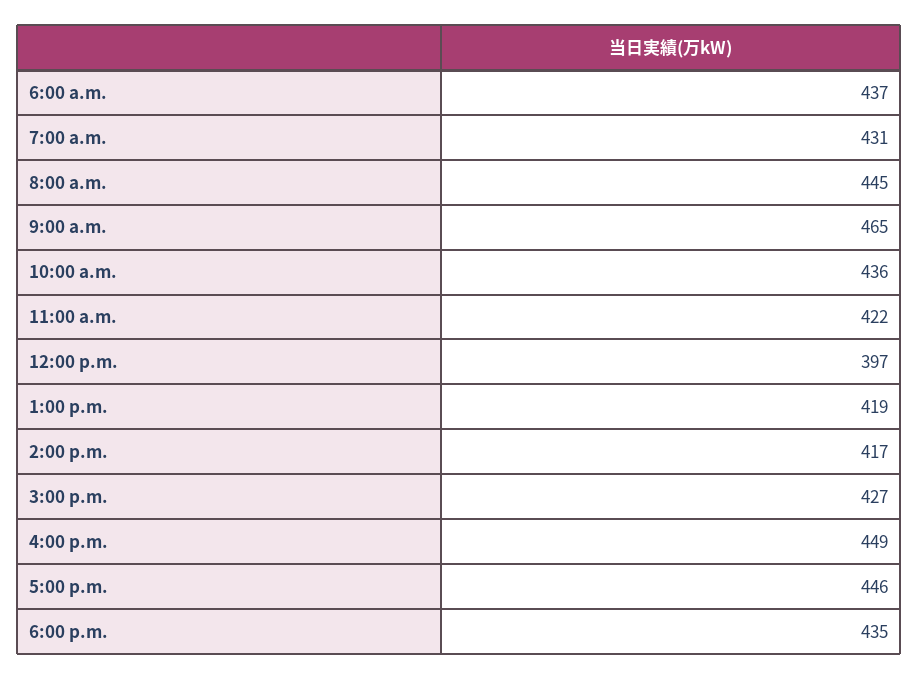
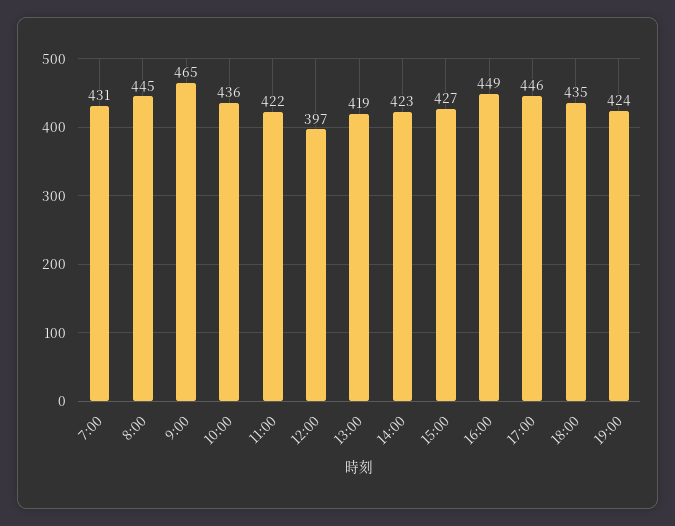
6:00 a.m.: 437 -> none
2:00 p.m.: 417 -> 423
19:00: none -> 424

